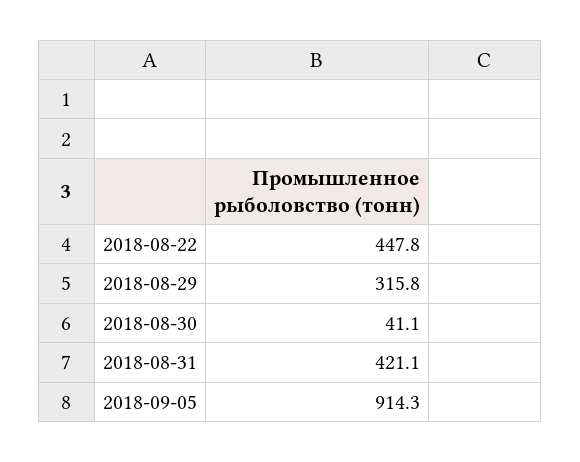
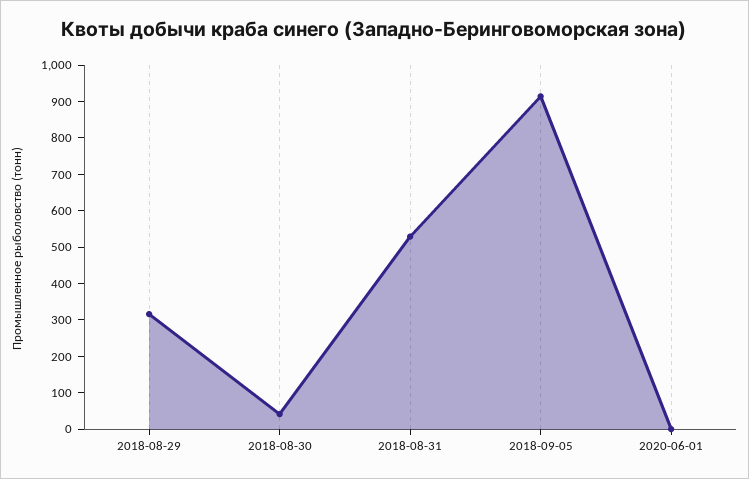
2018-08-22: 447.8 -> none
2018-08-31: 421.1 -> 525
2020-06-01: none -> 0

